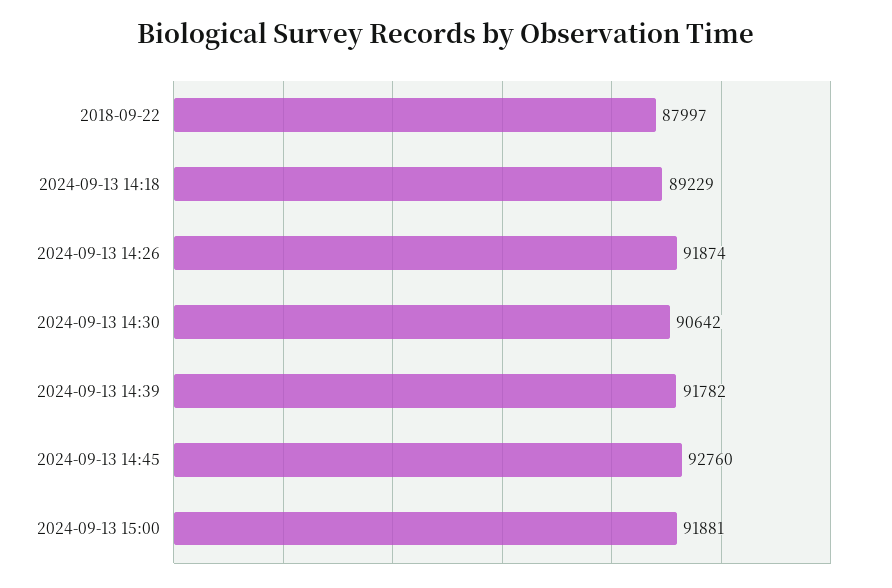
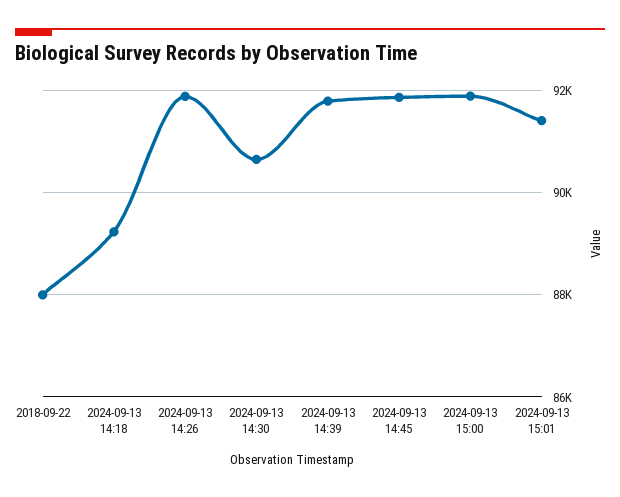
2024-09-13 14:45: 92760 -> 91800
2024-09-13 15:01: none -> 91400

